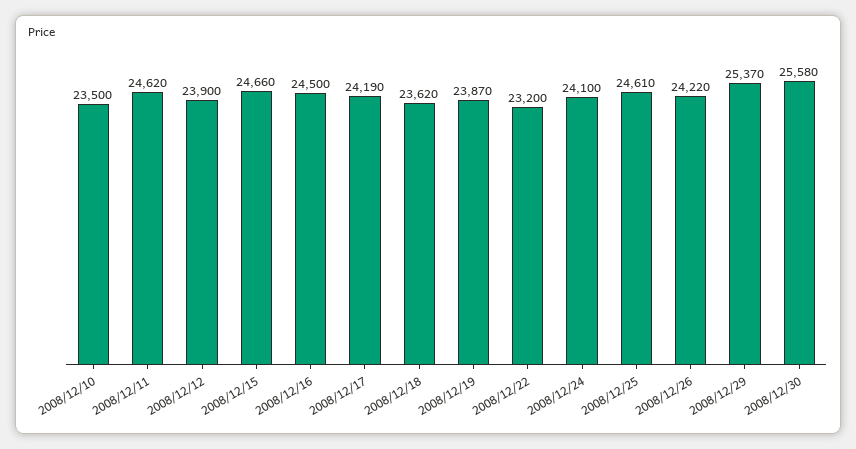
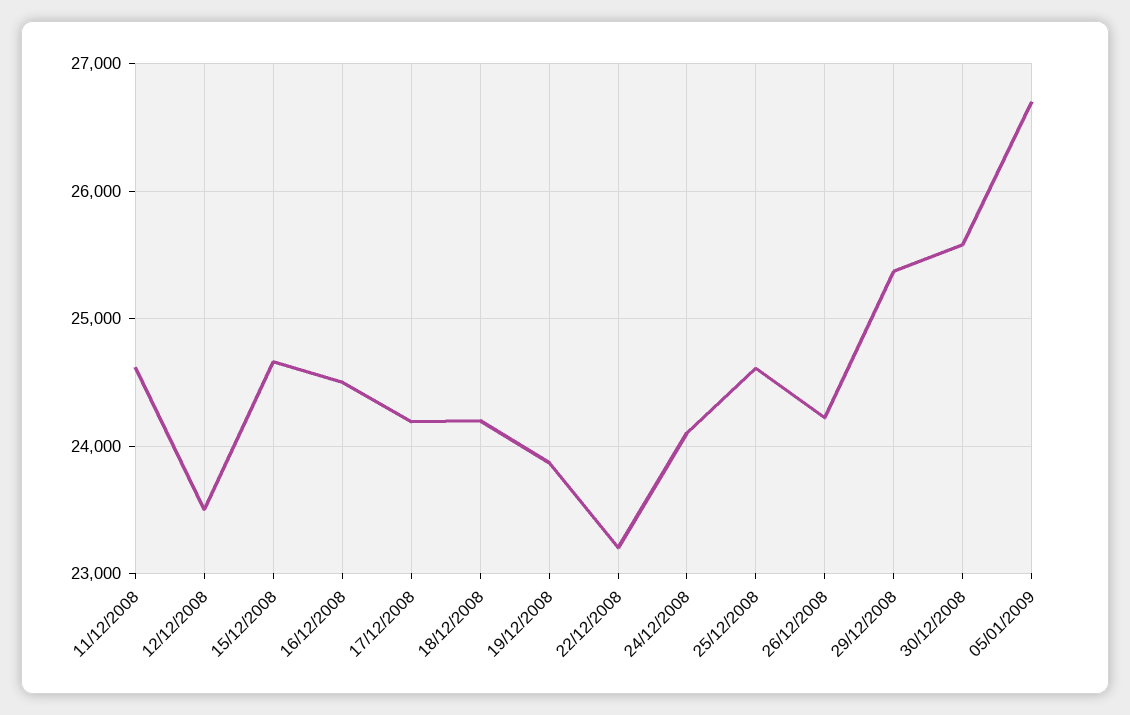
2008/12/10: 23500 -> none
2008/12/12: 23900 -> 23500
2008/12/18: 23620 -> 24200
05/01/2009: none -> 26700

